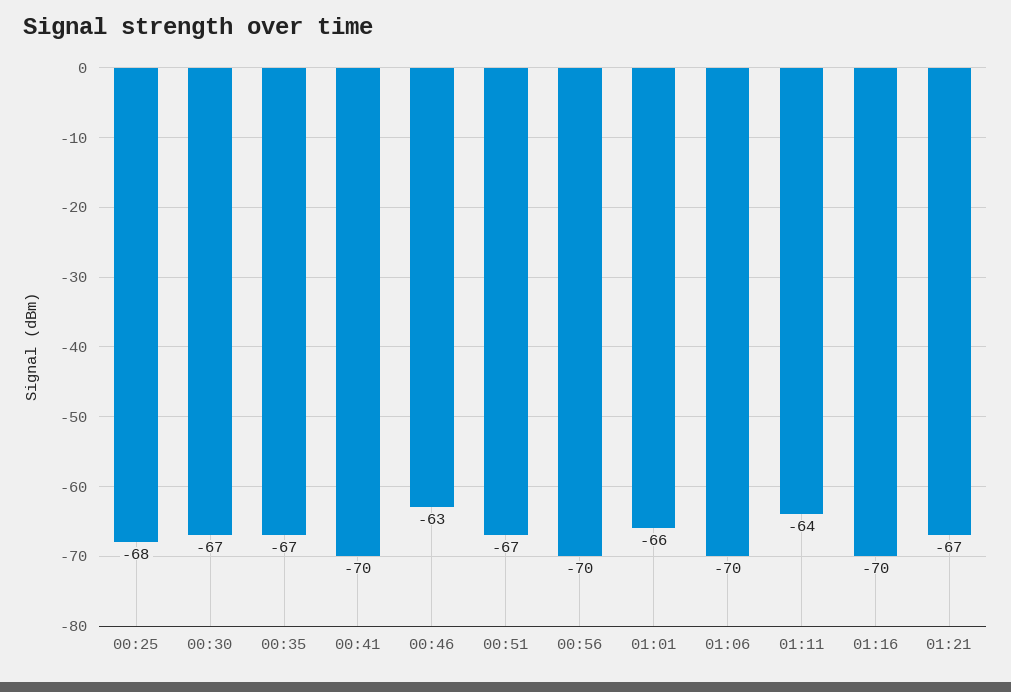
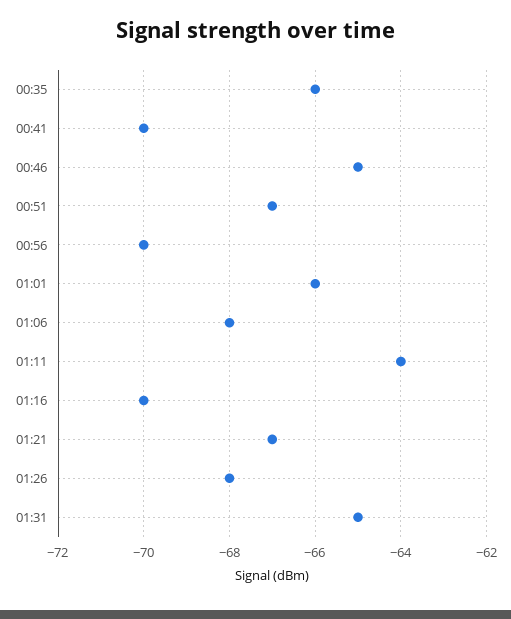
00:25: -68 -> none
00:30: -67 -> none
00:35: -67 -> -66
00:46: -63 -> -65
01:06: -70 -> -68
01:26: none -> -68
01:31: none -> -65

